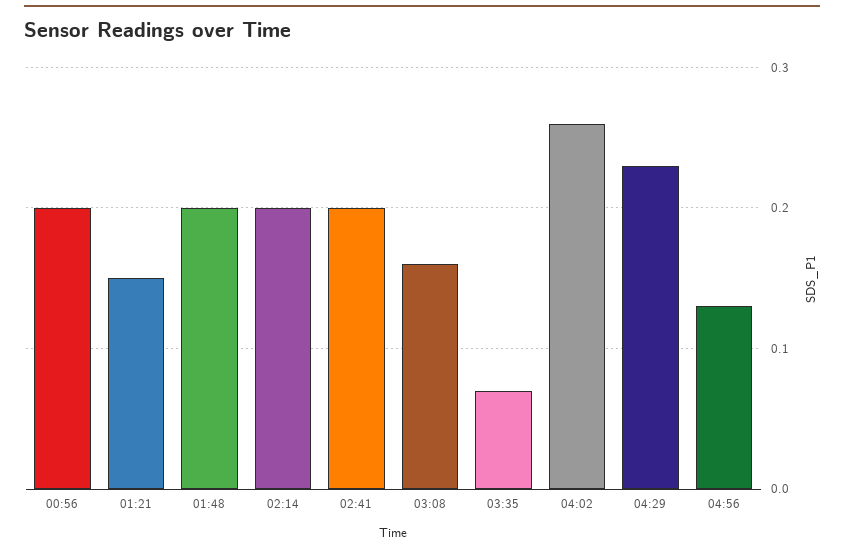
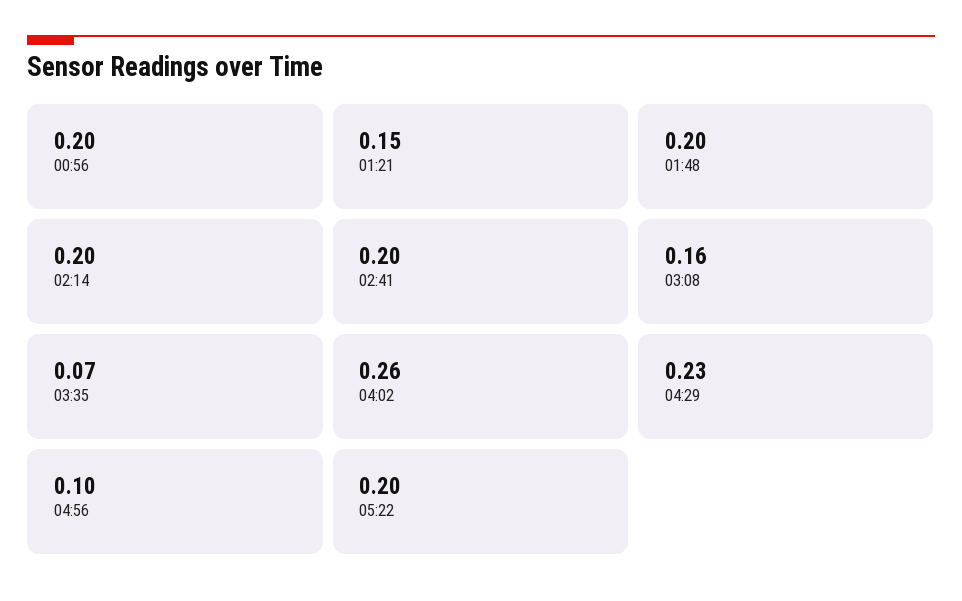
04:56: 0.13 -> 0.1
05:22: none -> 0.2

